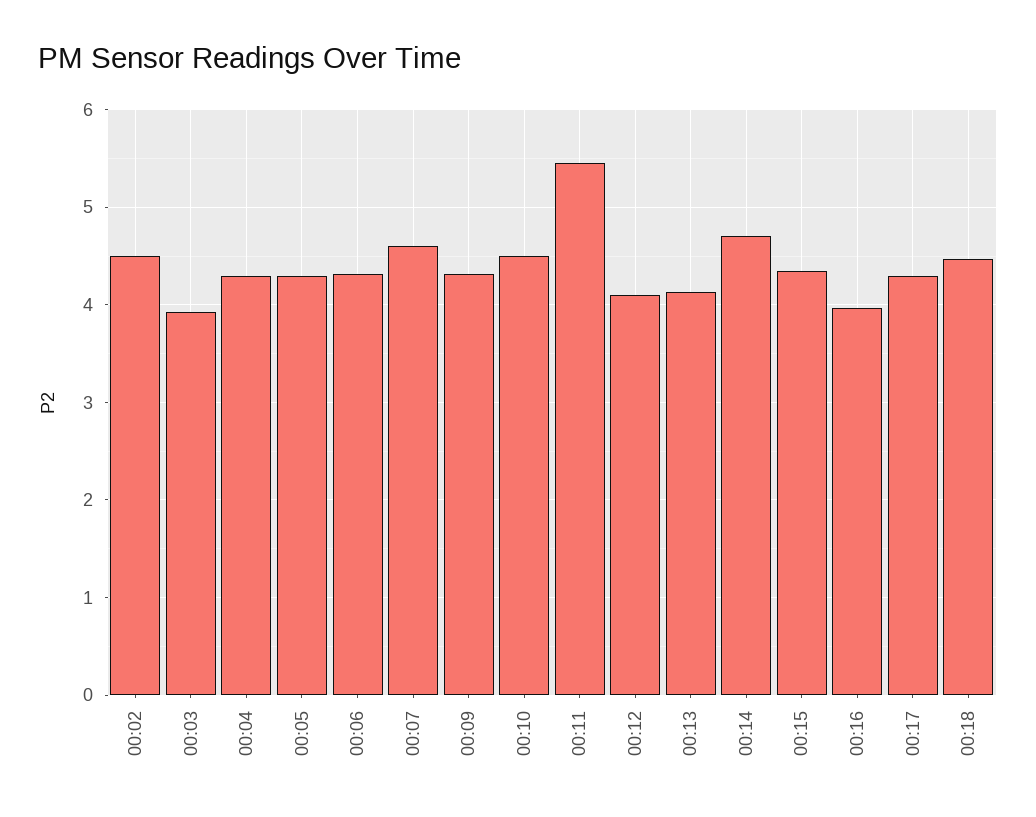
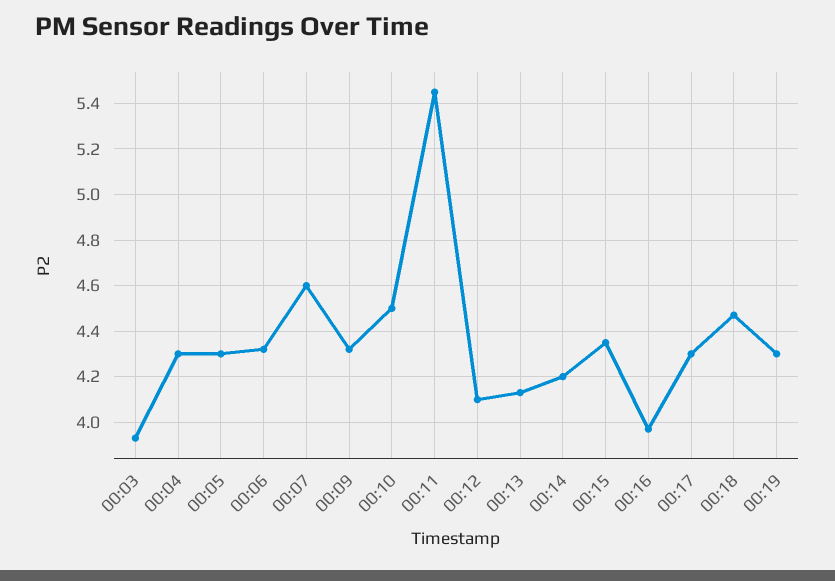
00:02: 4.5 -> none
00:14: 4.7 -> 4.2
00:19: none -> 4.3

